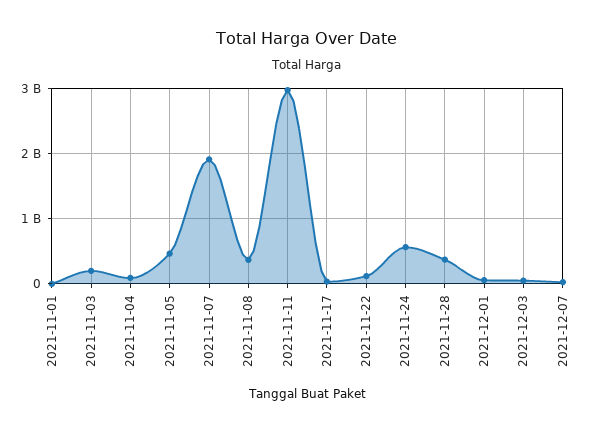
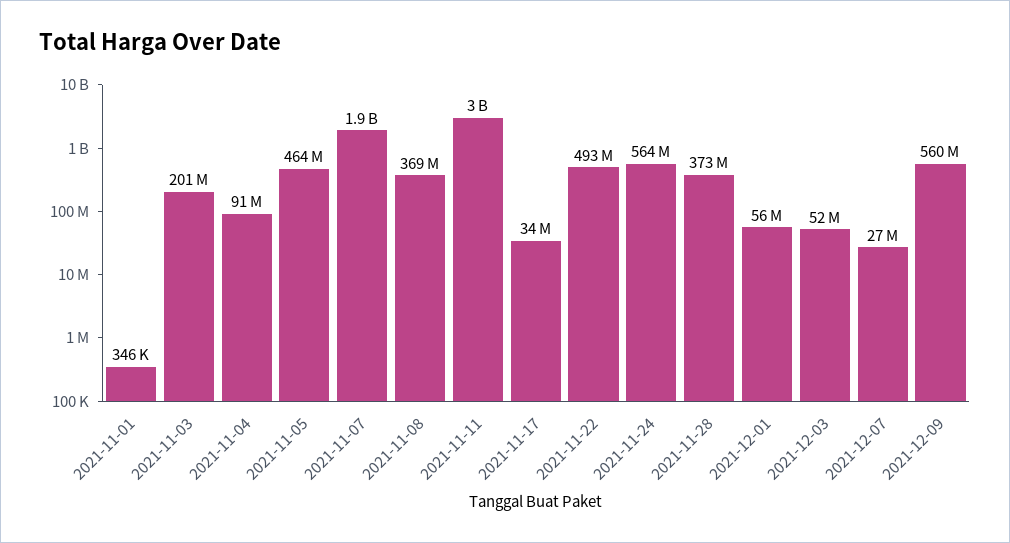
2021-11-22: 100000000 -> 493000000
2021-12-09: none -> 560000000

